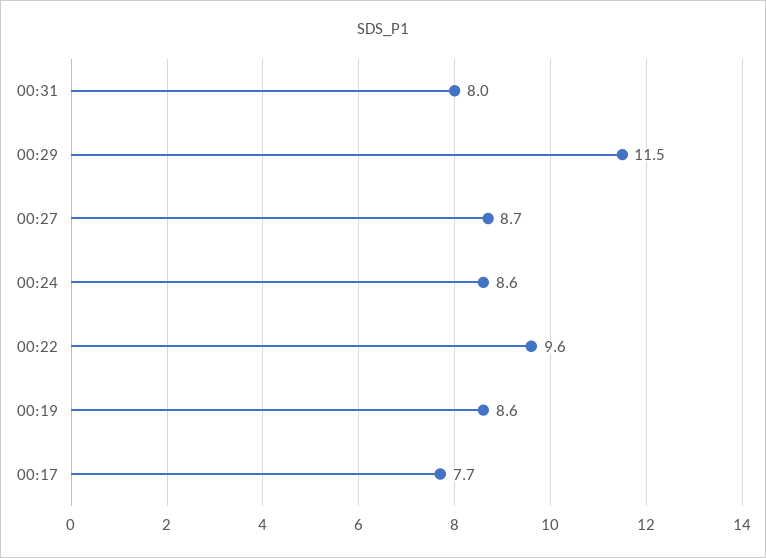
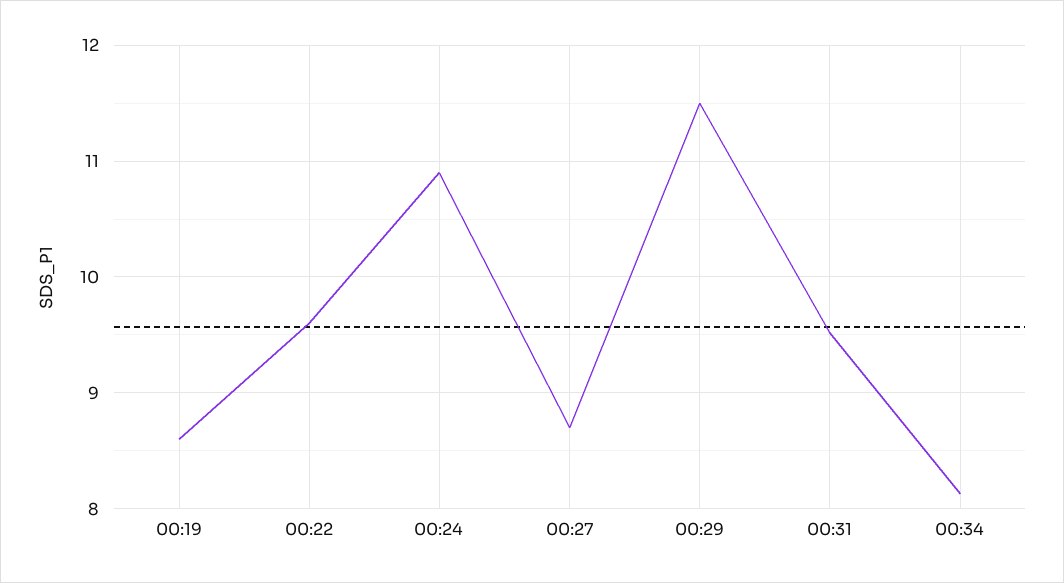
00:31: 8 -> 9.5
00:24: 8.6 -> 10.9
00:17: 7.7 -> none
00:34: none -> 8.1

